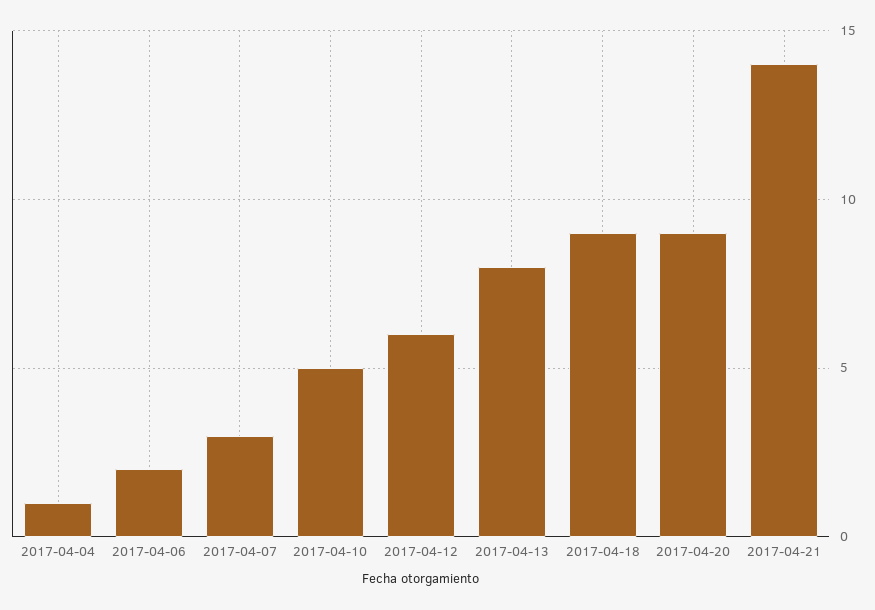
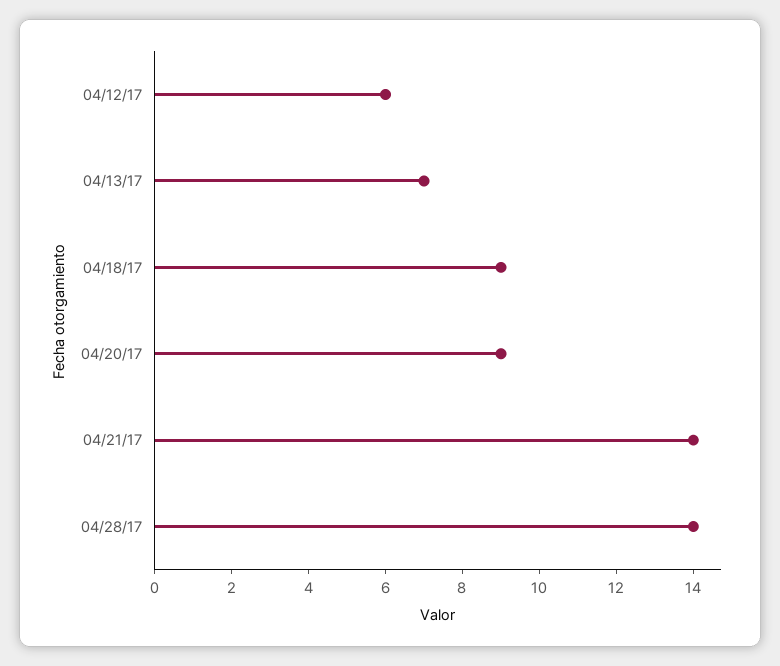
2017-04-04: 1 -> none
2017-04-06: 2 -> none
2017-04-07: 3 -> none
2017-04-10: 5 -> none
2017-04-13: 8 -> 7
04/28/17: none -> 14

